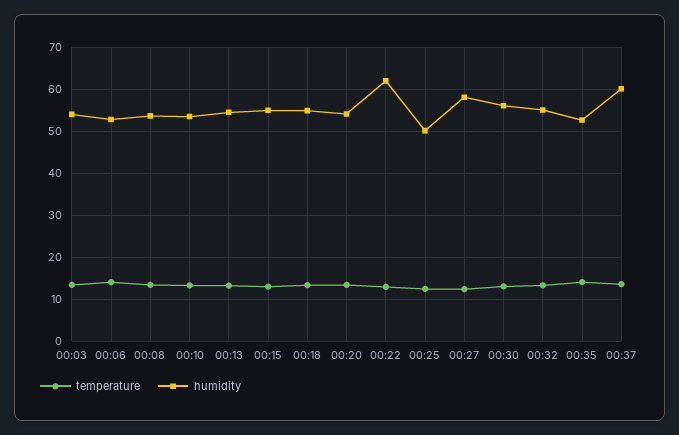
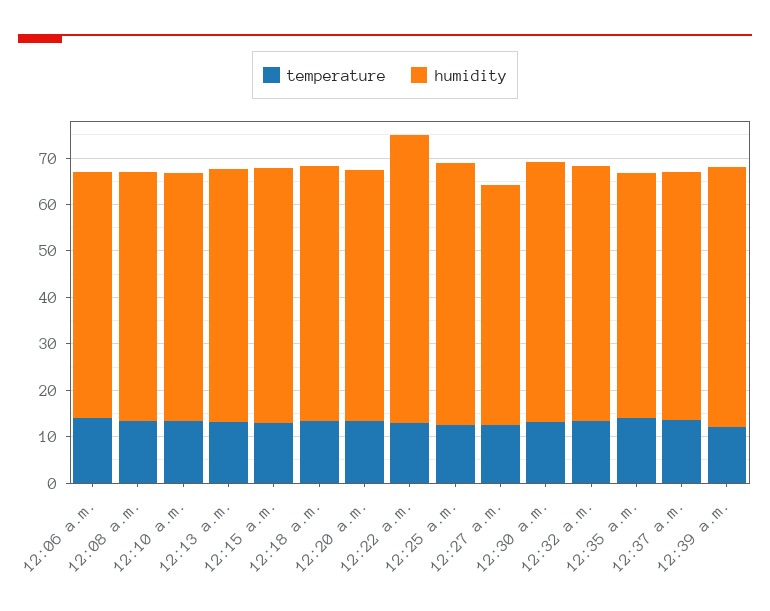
temperature, 00:03: 14 -> none
humidity, 00:03: 54 -> none
humidity, 00:25: 50 -> 56
humidity, 00:27: 58 -> 52
humidity, 00:37: 60 -> 54
temperature, 12:39 a.m.: none -> 12
humidity, 12:39 a.m.: none -> 56

